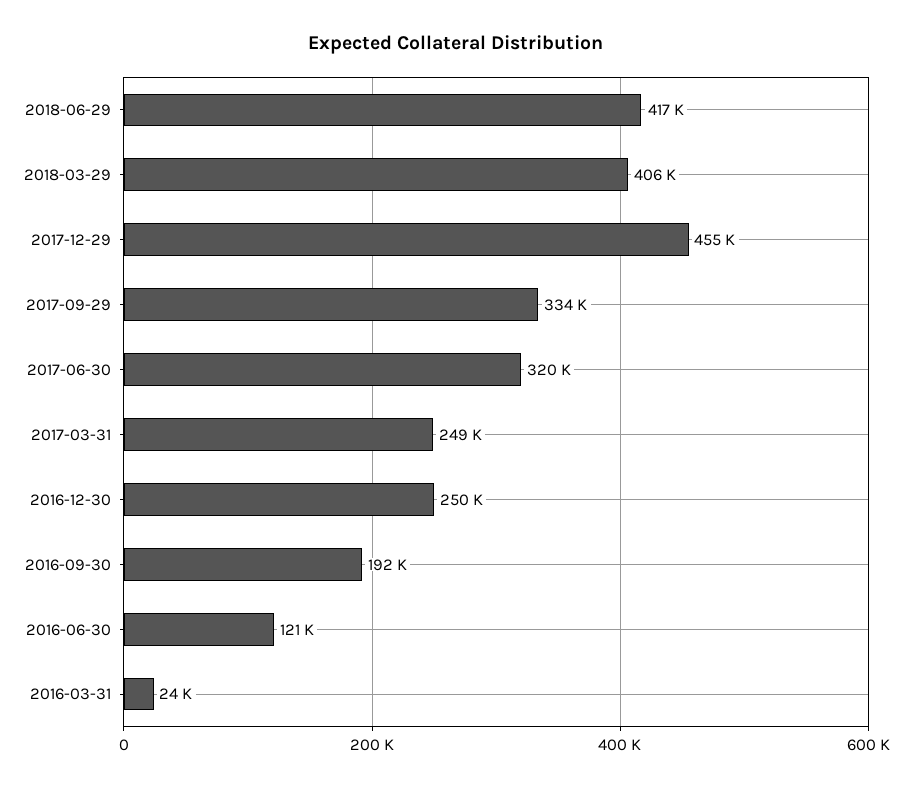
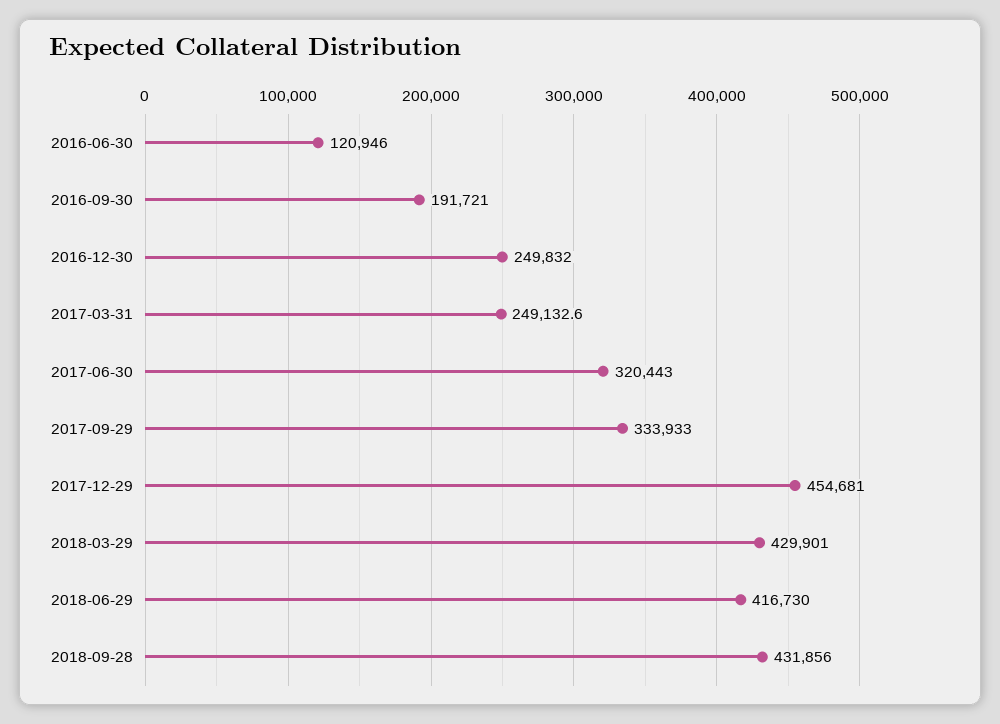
2018-03-29: 406000 -> 429901
2016-03-31: 24000 -> none
2018-09-28: none -> 431856

